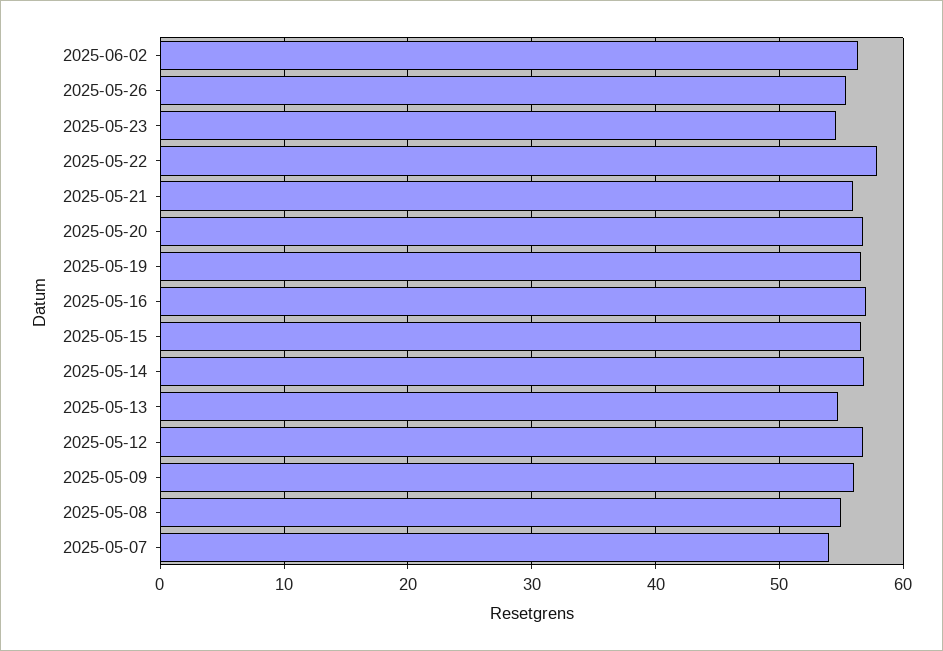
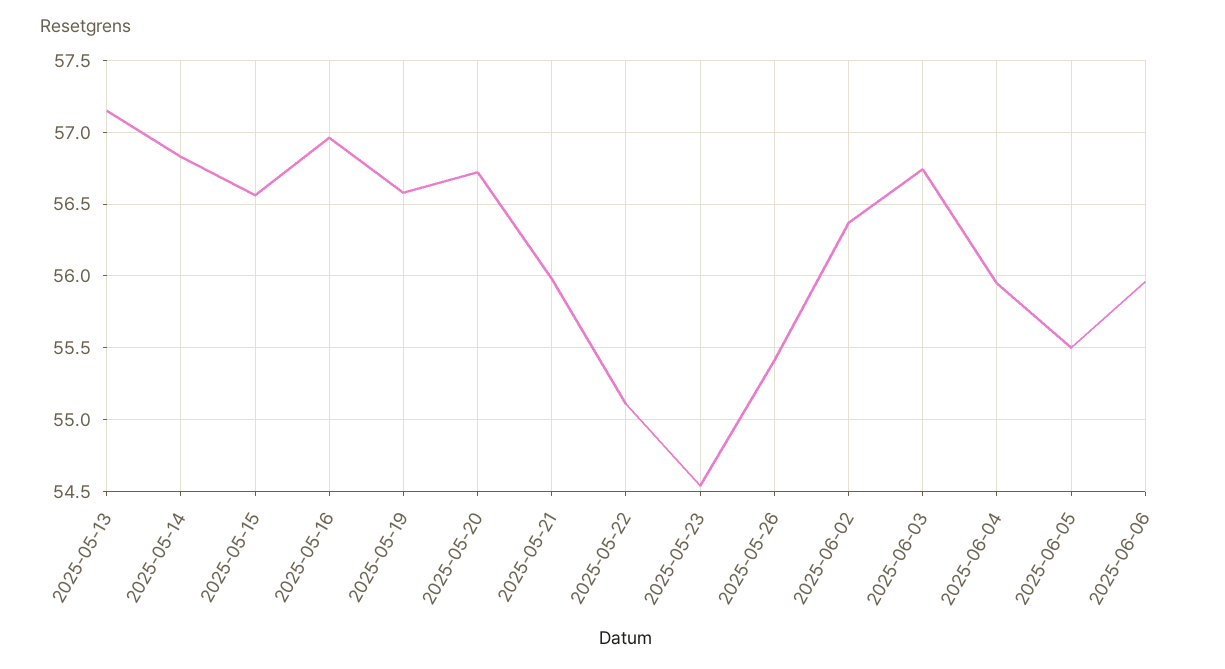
2025-05-22: 58 -> 55.1
2025-05-13: 55 -> 57.15
2025-05-12: 57 -> none
2025-05-09: 56 -> none
2025-05-08: 55 -> none
2025-05-07: 54 -> none
2025-06-03: none -> 56.75
2025-06-04: none -> 55.95
2025-06-05: none -> 55.5
2025-06-06: none -> 55.95

